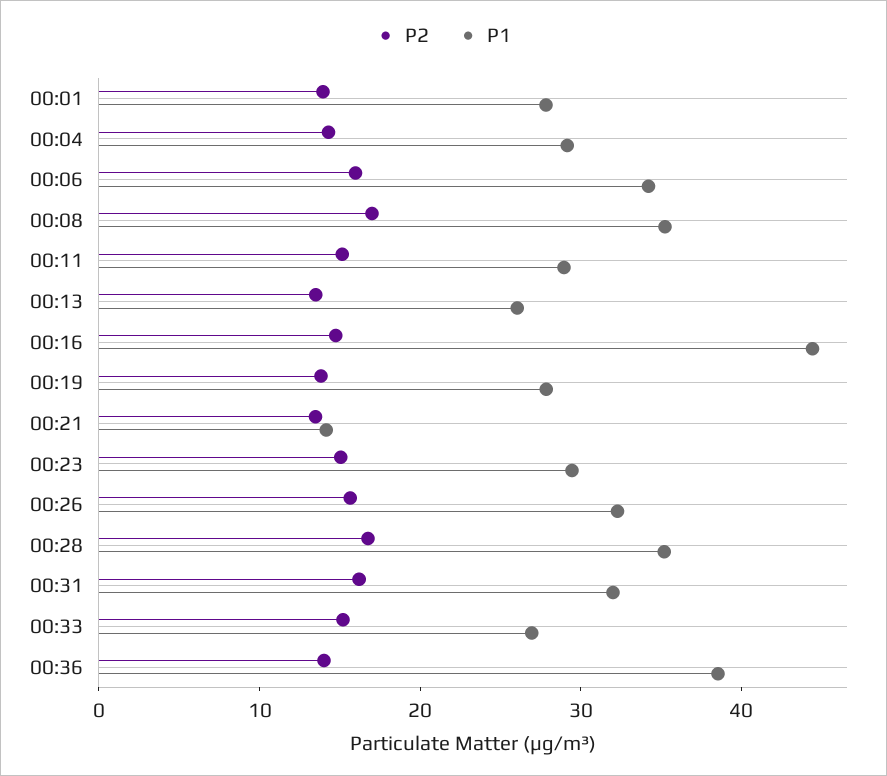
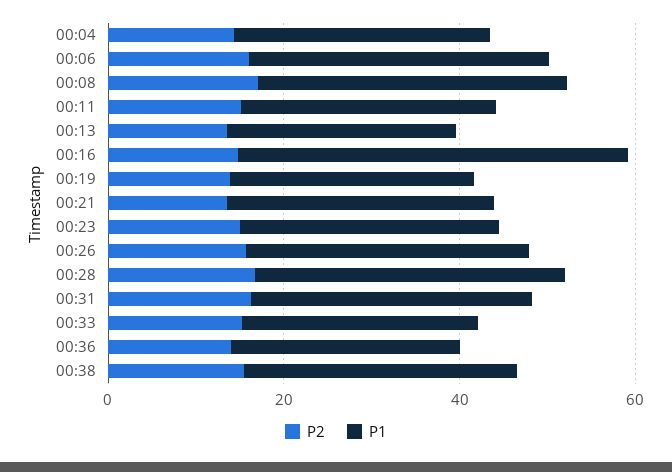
P2, 00:01: 14 -> none
P1, 00:01: 28 -> none
P1, 00:21: 14 -> 30
P1, 00:36: 38 -> 25
P2, 00:38: none -> 15
P1, 00:38: none -> 30

